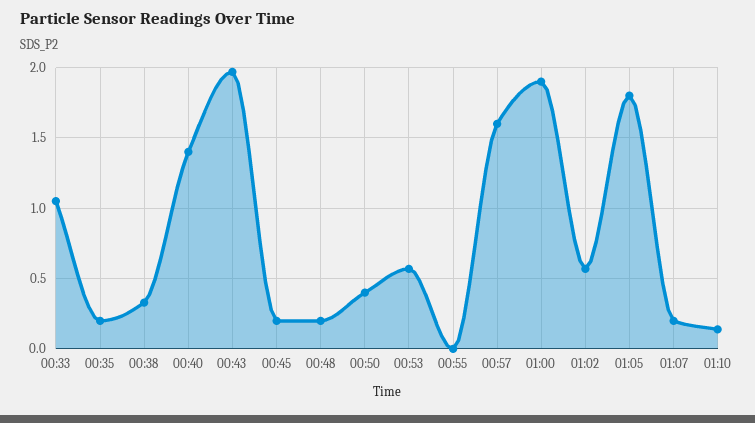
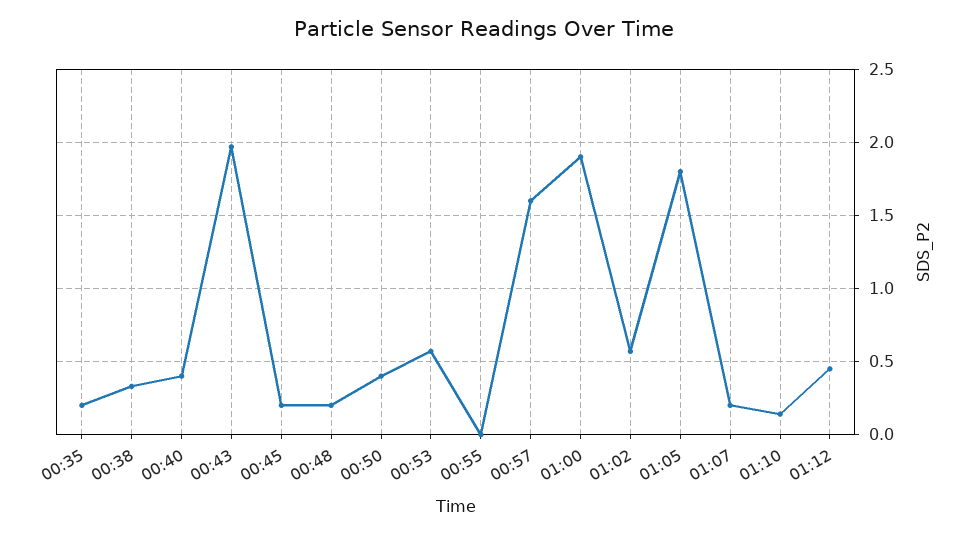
00:33: 1.05 -> none
00:40: 1.4 -> 0.4
01:12: none -> 0.45

